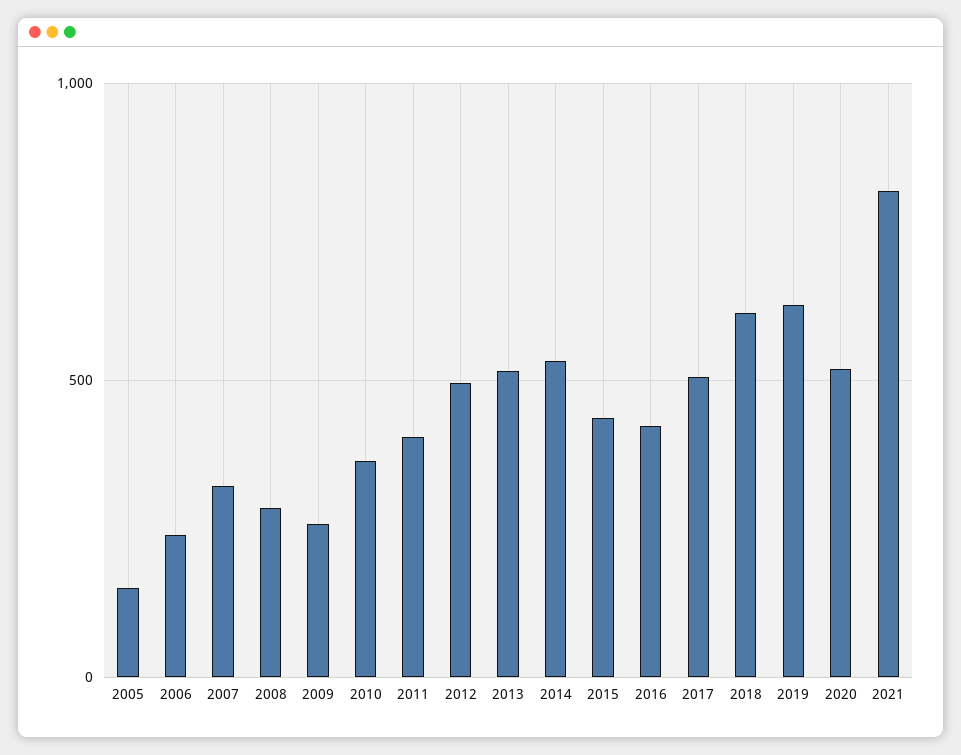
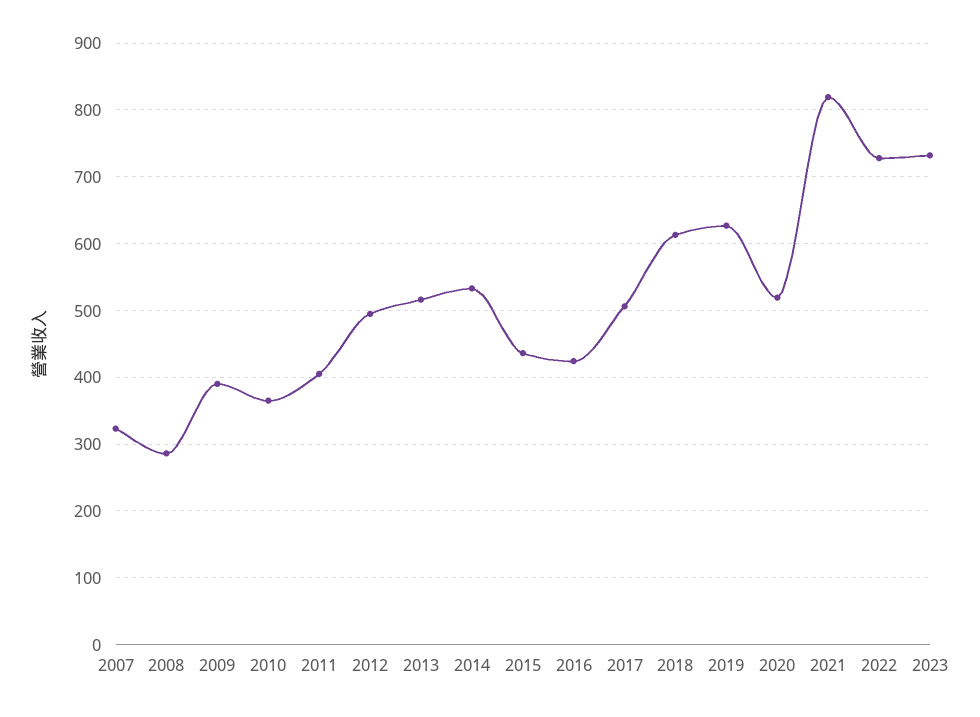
2005: 150 -> none
2006: 250 -> none
2009: 250 -> 390
2022: none -> 730
2023: none -> 730

